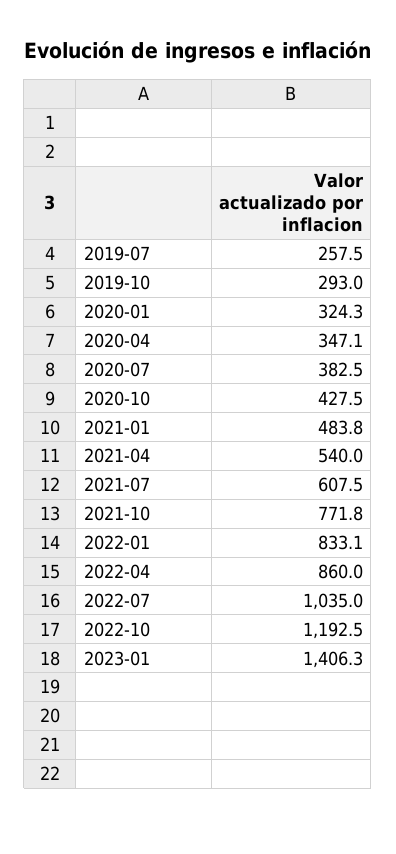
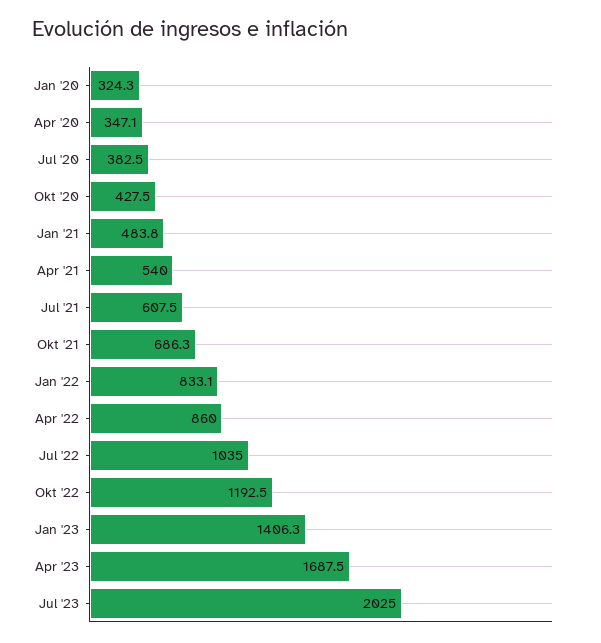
2019-07: 257.5 -> none
2019-10: 293 -> none
2021-10: 771.8 -> 686.3
Apr '23: none -> 1687.5
Jul '23: none -> 2025

